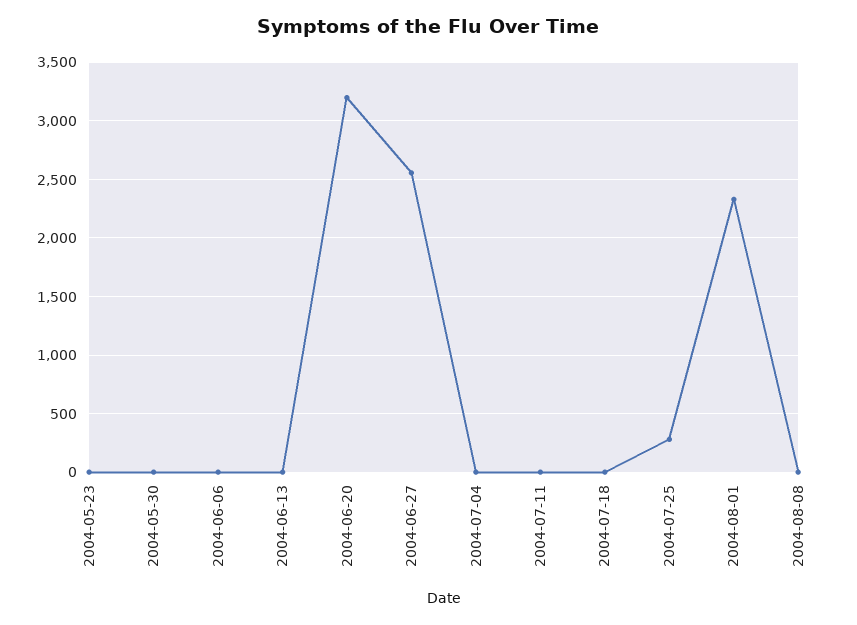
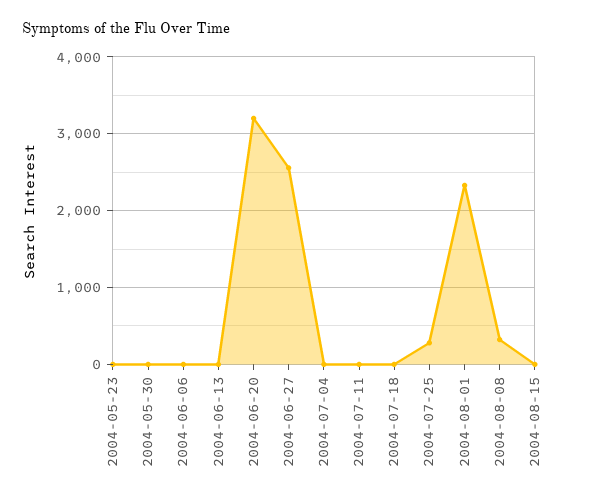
2004-08-08: 0 -> 300
2004-08-15: none -> 0

